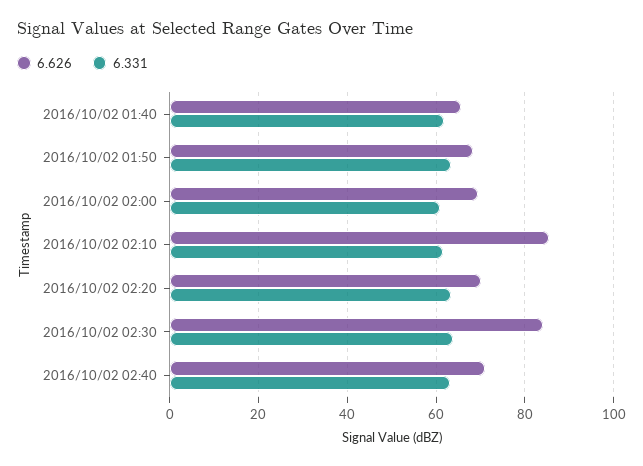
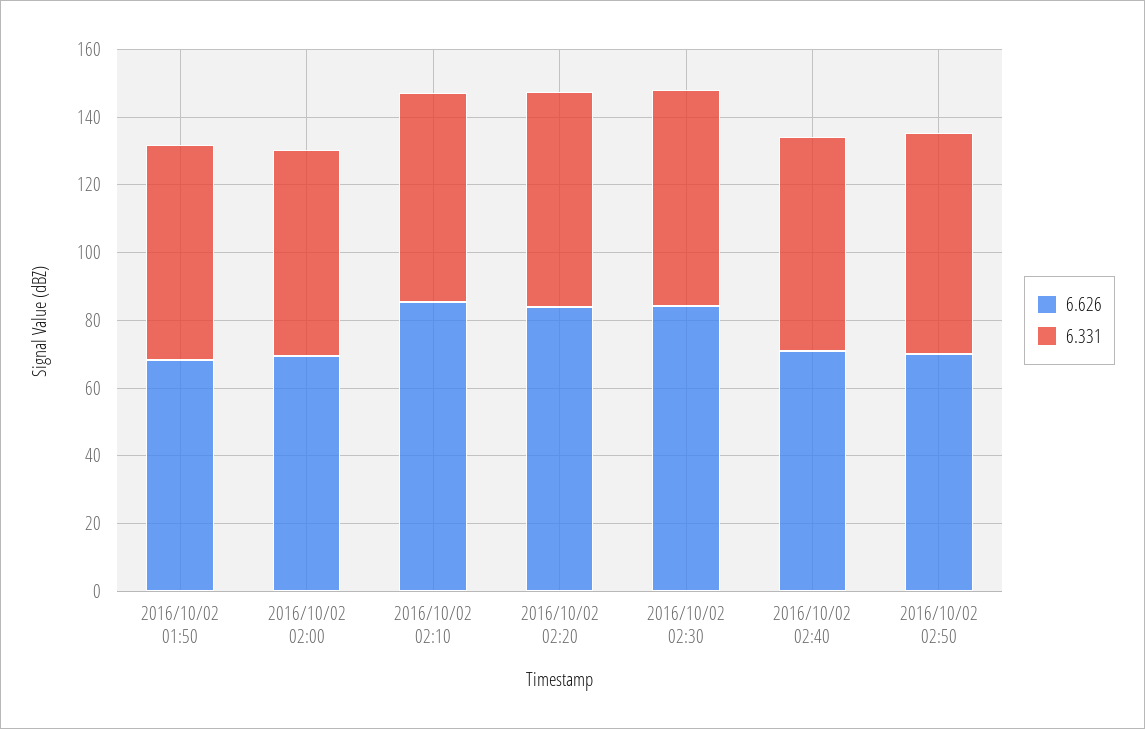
6.626, 2016/10/02 01:40: 66 -> none
6.331, 2016/10/02 01:40: 62 -> none
6.626, 2016/10/02 02:20: 70 -> 85
6.626, 2016/10/02 02:50: none -> 70
6.331, 2016/10/02 02:50: none -> 65

